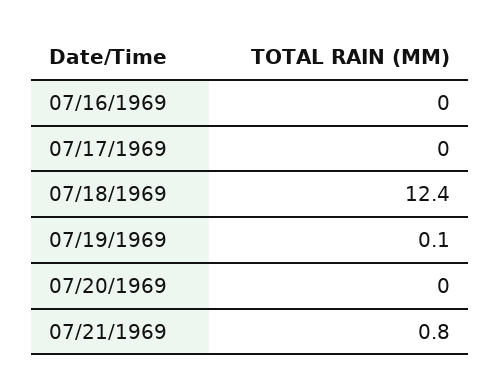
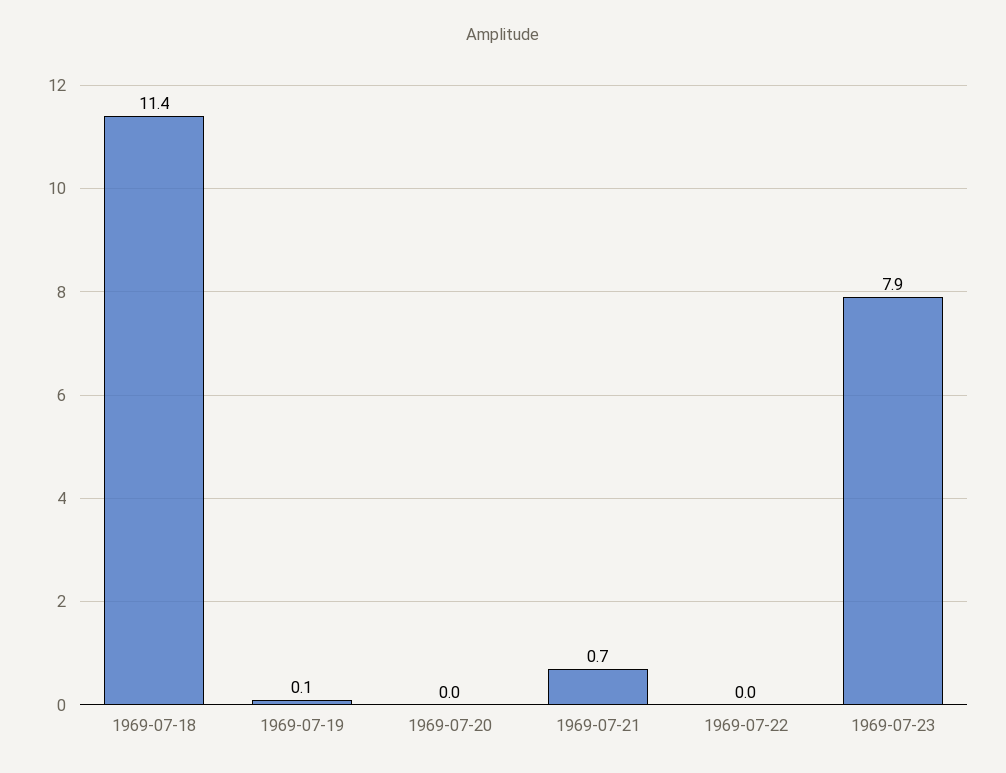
07/16/1969: 0 -> none
07/17/1969: 0 -> none
07/18/1969: 12.4 -> 11.4
07/21/1969: 0.8 -> 0.7
1969-07-22: none -> 0
1969-07-23: none -> 7.9

